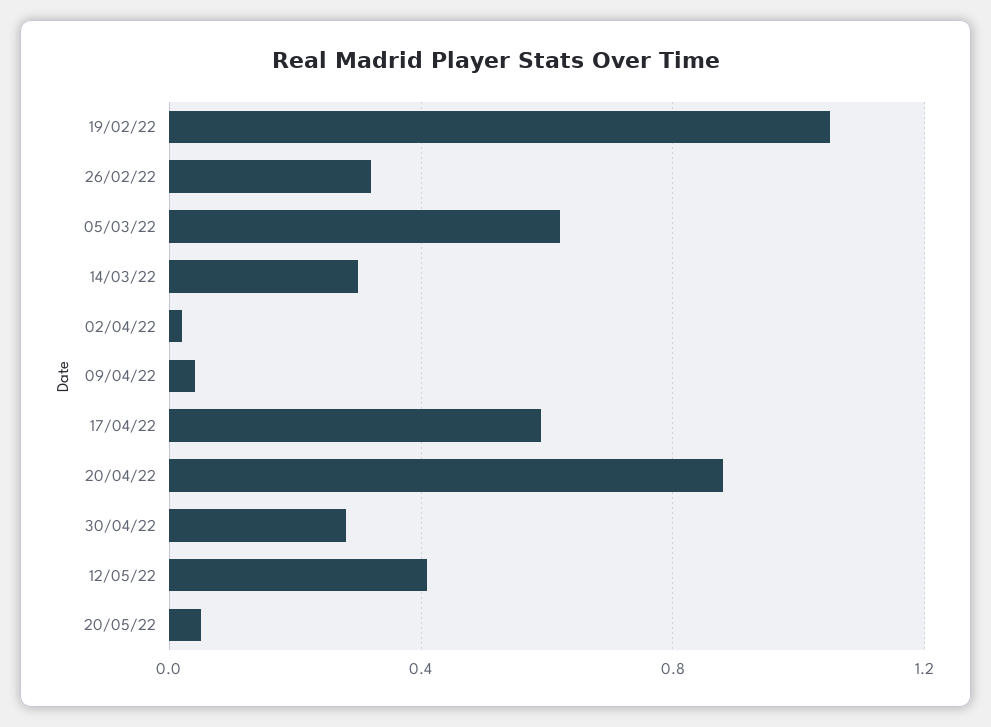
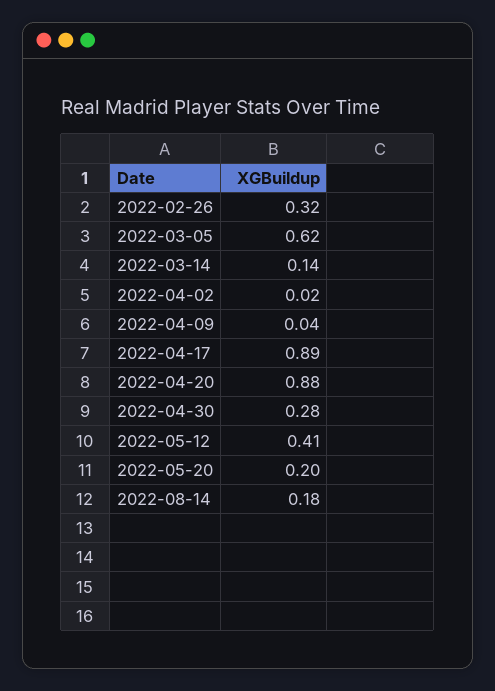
19/02/22: 1.05 -> none
14/03/22: 0.3 -> 0.14
17/04/22: 0.6 -> 0.89
20/05/22: 0.05 -> 0.2
2022-08-14: none -> 0.18

